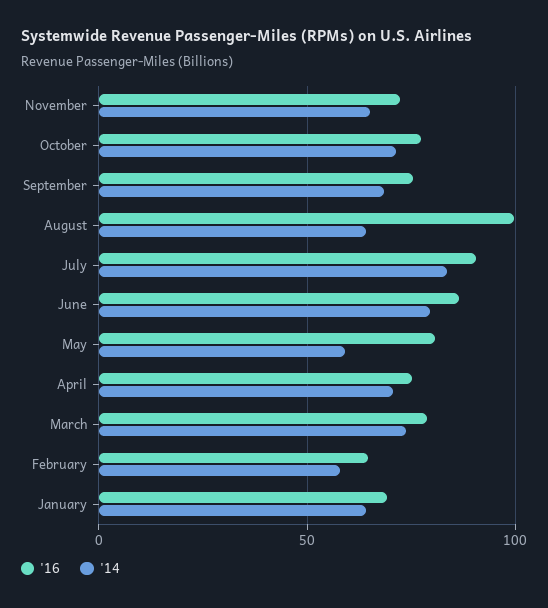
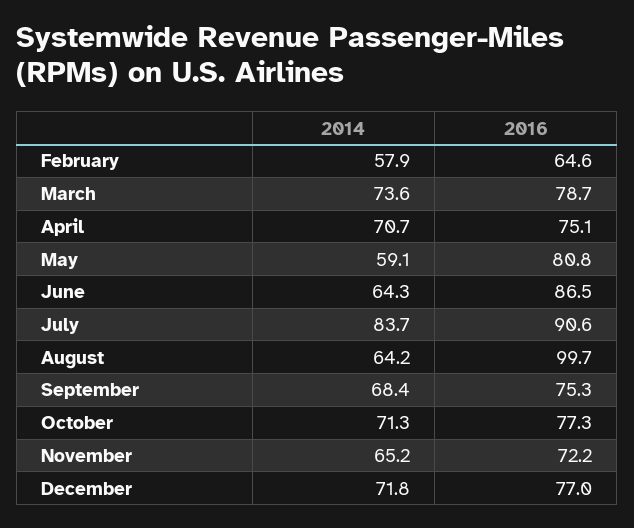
'14, June: 80 -> 64.3
'16, January: 70 -> none
'14, January: 65 -> none
'14, December: none -> 71.8
'16, December: none -> 77

